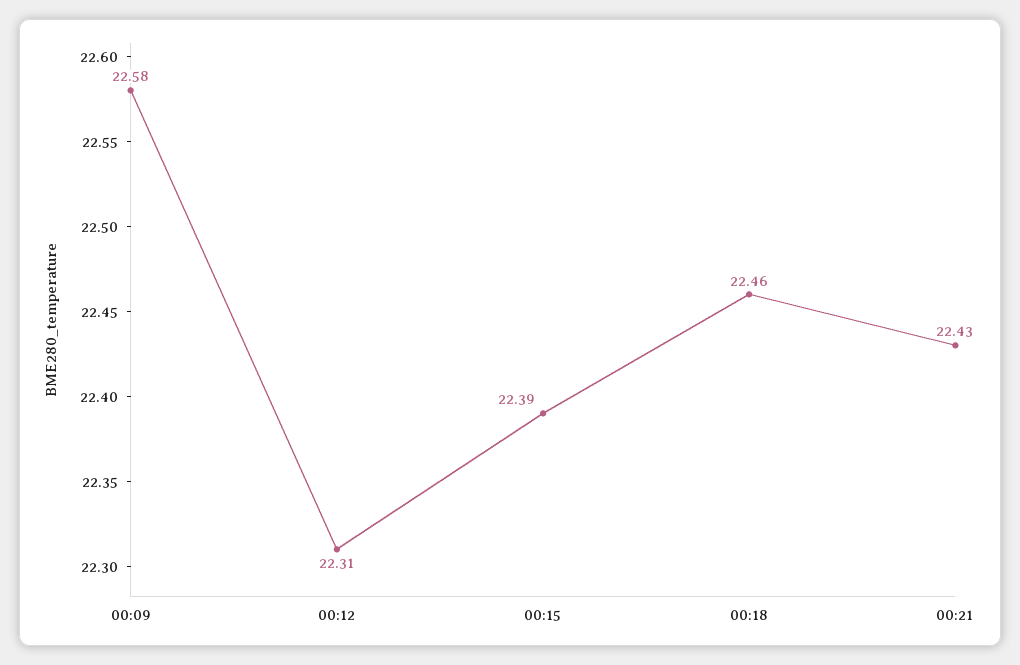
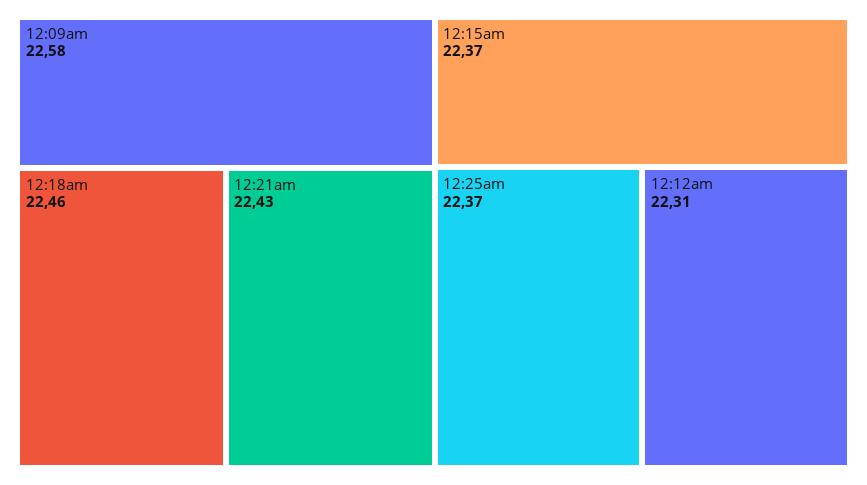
00:15: 22.39 -> 22.37
12:25am: none -> 22.37

